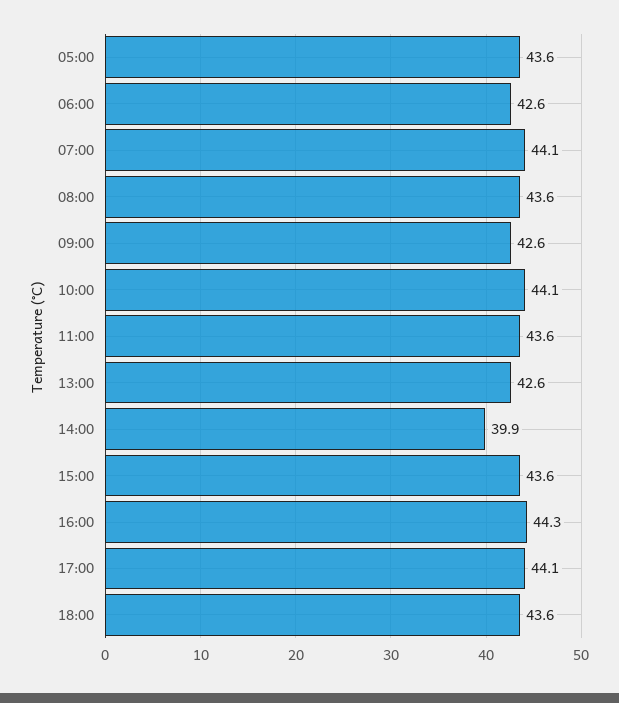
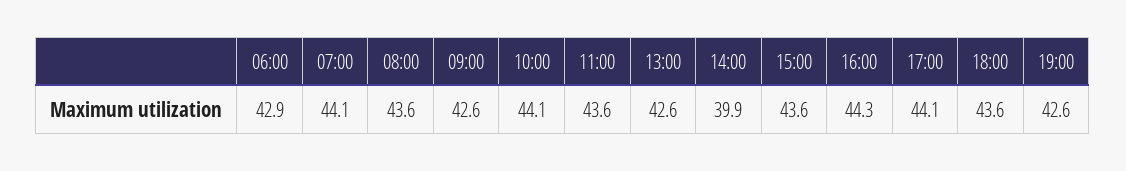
05:00: 43.6 -> none
06:00: 42.6 -> 42.9
19:00: none -> 42.6

